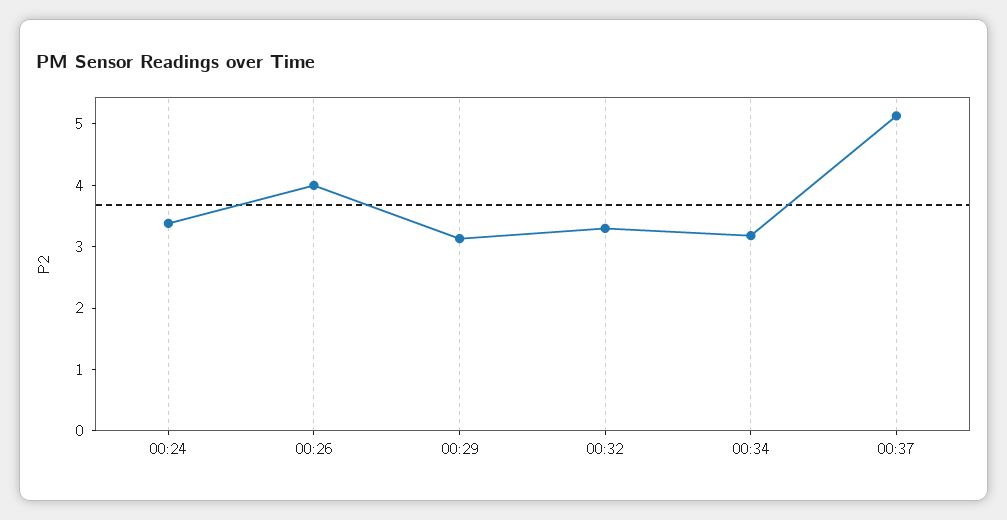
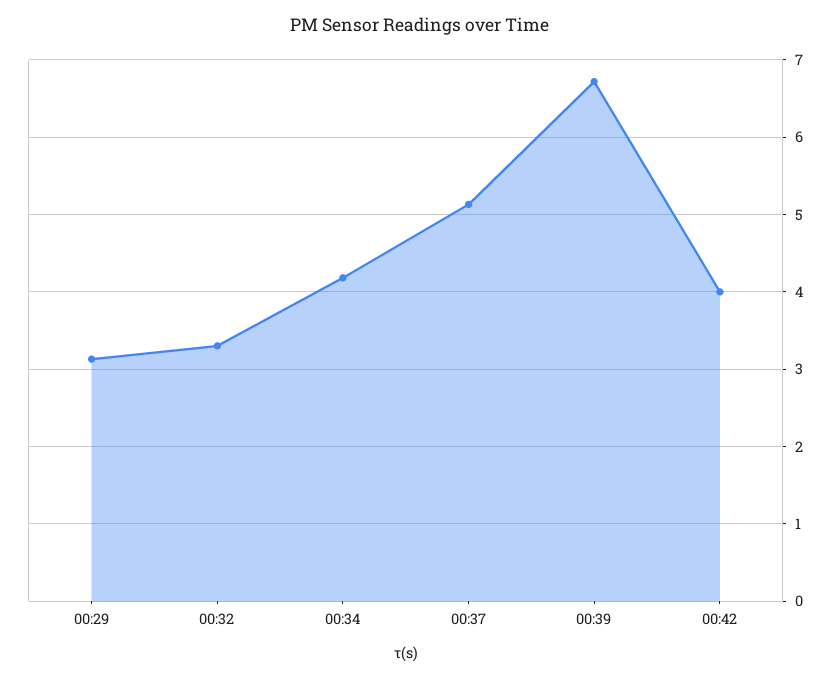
00:24: 3.4 -> none
00:26: 4 -> none
00:34: 3.2 -> 4.2
00:39: none -> 6.7
00:42: none -> 4

